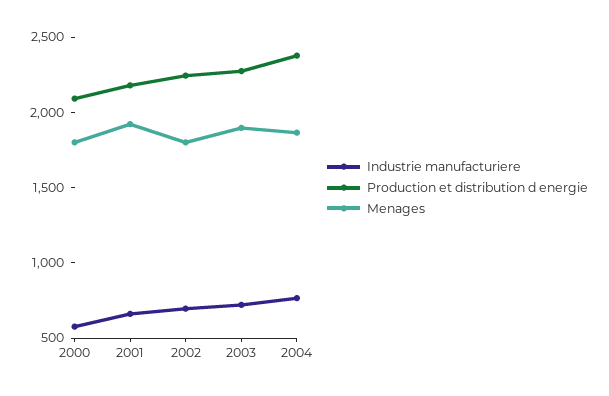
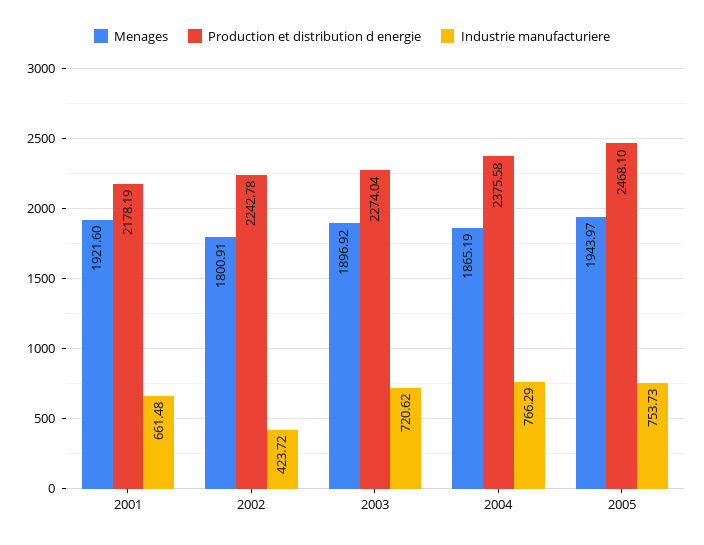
Industrie manufacturiere, 2000: 600 -> none
Production et distribution d energie, 2000: 2100 -> none
Menages, 2000: 1800 -> none
Industrie manufacturiere, 2002: 700 -> 423.72
Menages, 2005: none -> 1943.97
Production et distribution d energie, 2005: none -> 2468.1
Industrie manufacturiere, 2005: none -> 753.73

